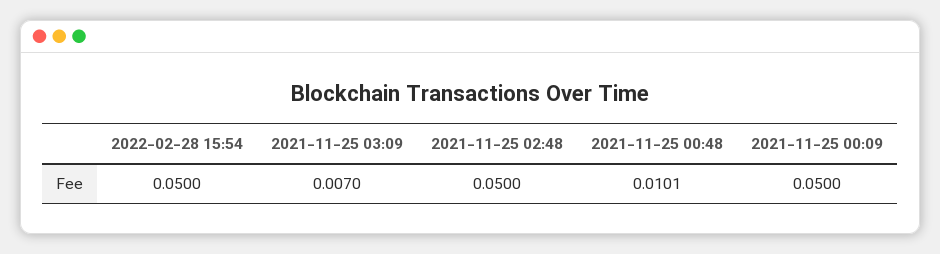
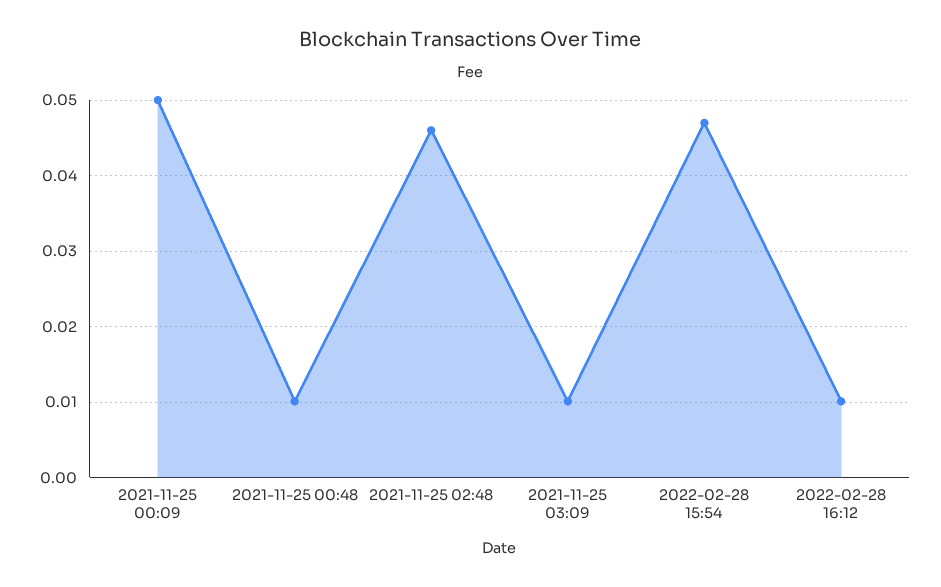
2022-02-28 15:54: 0.05 -> 0.047
2021-11-25 03:09: 0.007 -> 0.01
2021-11-25 02:48: 0.05 -> 0.046
2022-02-28 16:12: none -> 0.01

